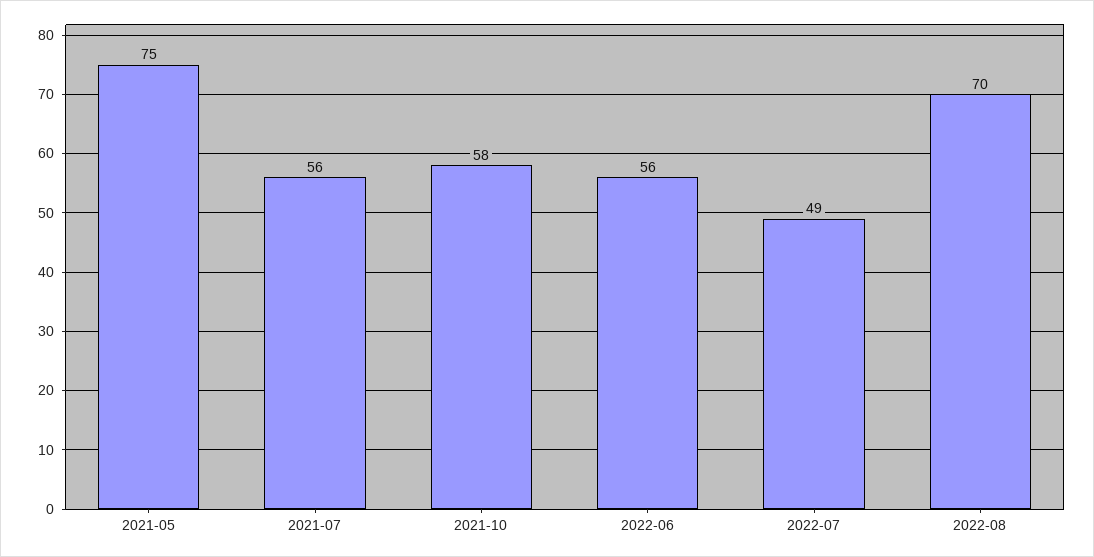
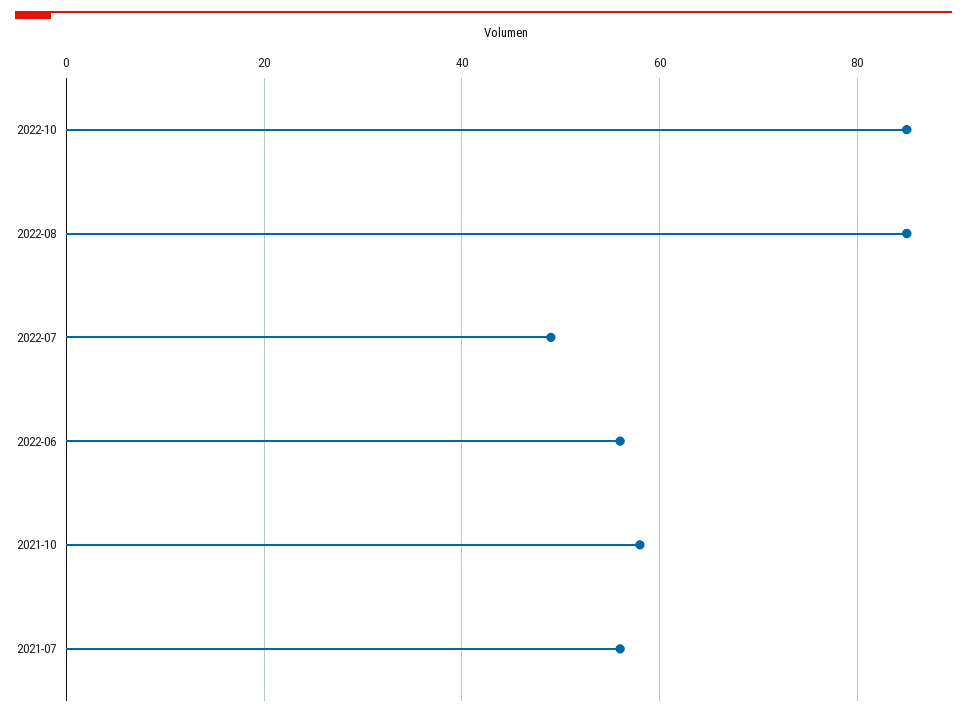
2021-05: 75 -> none
2022-08: 70 -> 85
2022-10: none -> 85

